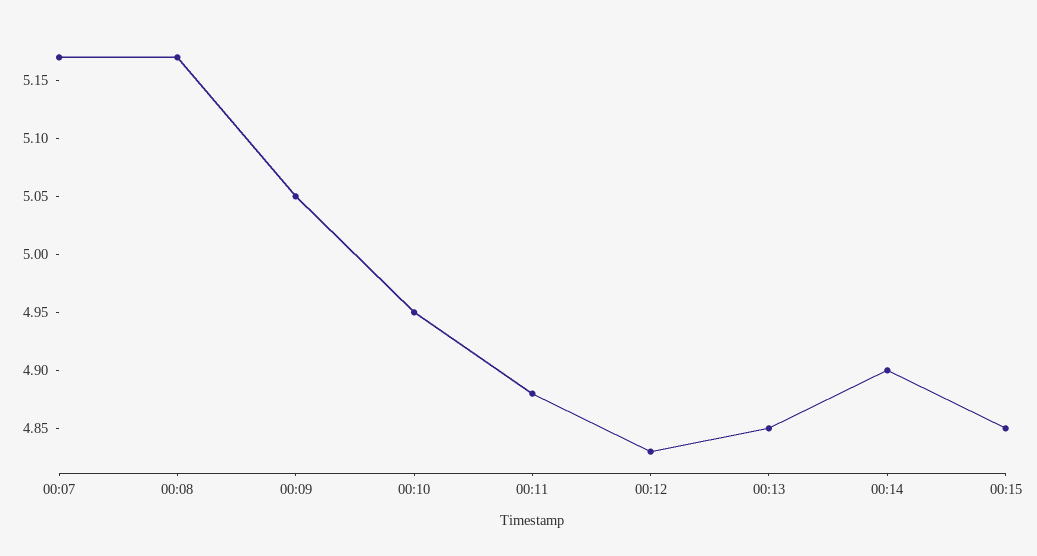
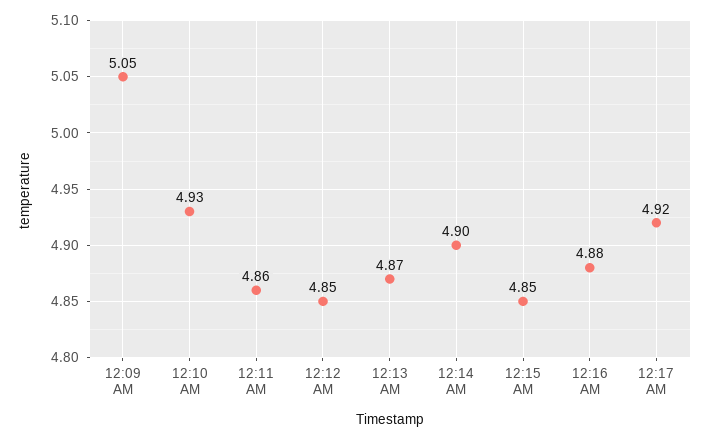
00:07: 5.17 -> none
00:08: 5.17 -> none
00:10: 4.95 -> 4.93
00:11: 4.88 -> 4.86
00:12: 4.83 -> 4.85
00:13: 4.85 -> 4.87
12:16 AM: none -> 4.88
12:17 AM: none -> 4.92

